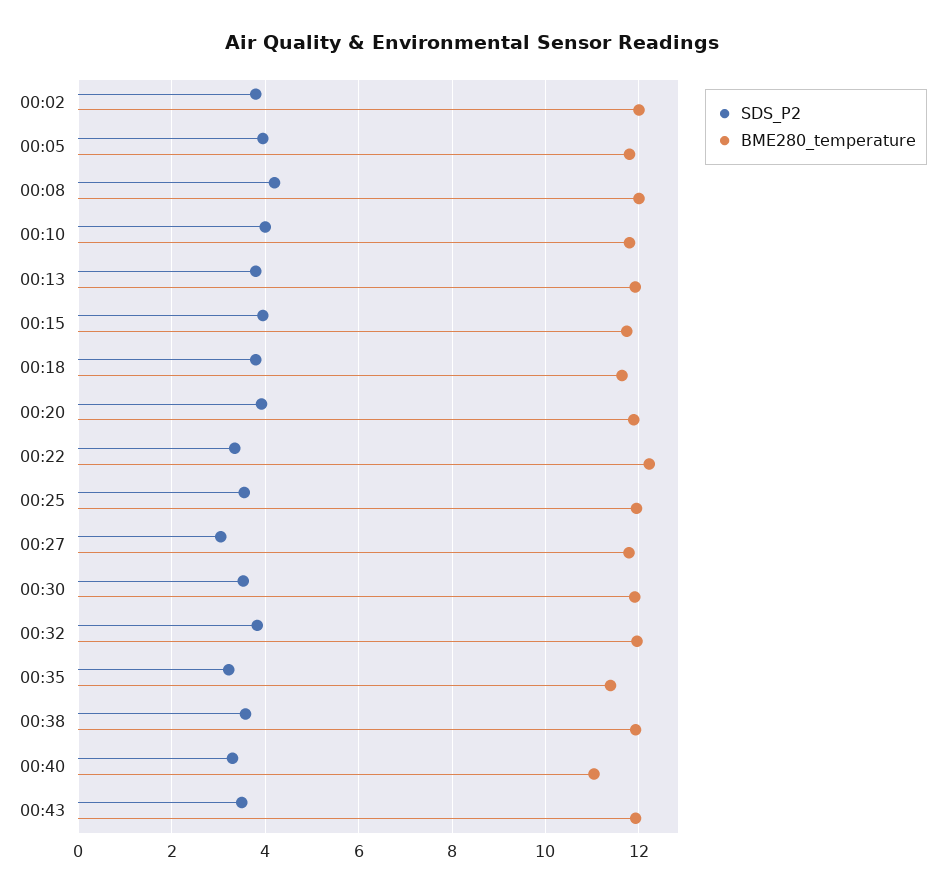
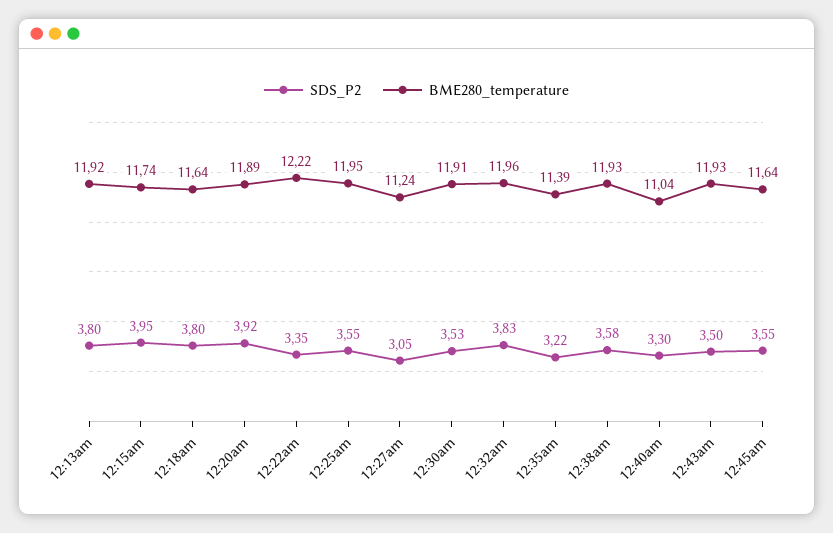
SDS_P2, 00:02: 3.8 -> none
BME280_temperature, 00:02: 12 -> none
SDS_P2, 00:05: 4 -> none
BME280_temperature, 00:05: 11.8 -> none
SDS_P2, 00:08: 4.2 -> none
BME280_temperature, 00:08: 12 -> none
SDS_P2, 00:10: 4 -> none
BME280_temperature, 00:10: 11.8 -> none
BME280_temperature, 00:27: 11.8 -> 11.24
SDS_P2, 12:45am: none -> 3.55
BME280_temperature, 12:45am: none -> 11.64

